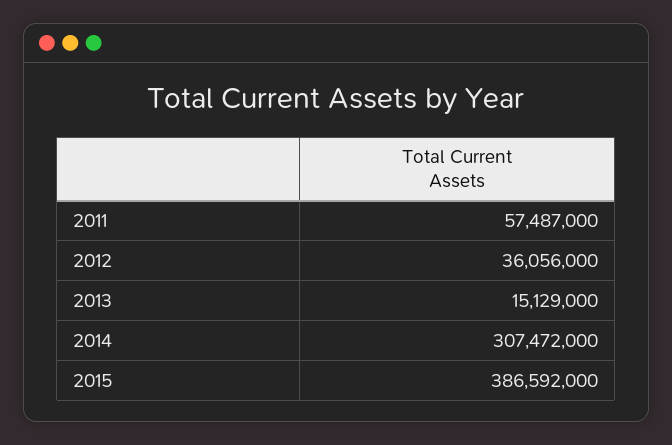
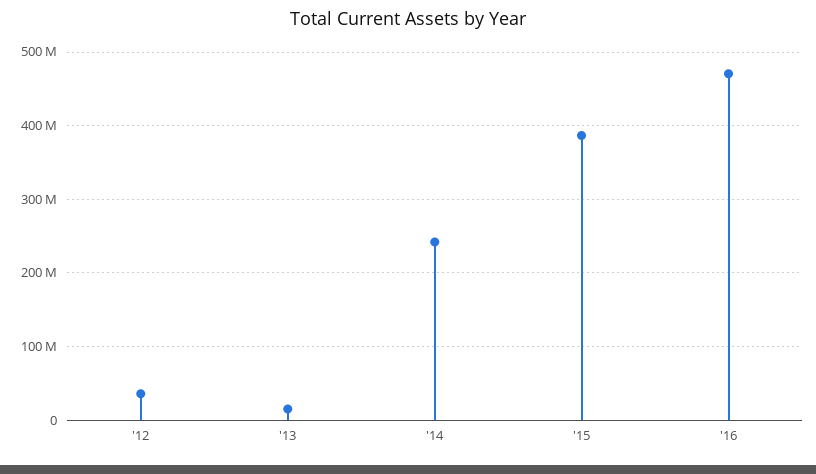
2011: 57487000 -> none
2014: 307472000 -> 240000000
'16: none -> 470000000

